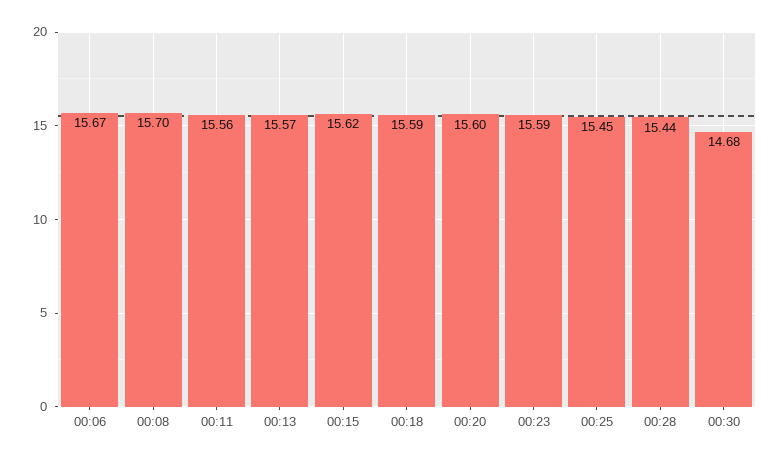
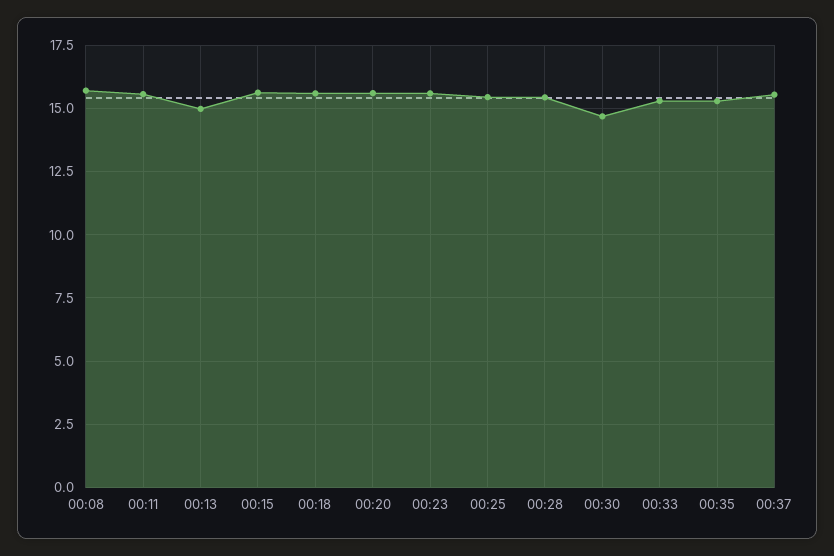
00:06: 15.67 -> none
00:13: 15.57 -> 15
00:33: none -> 15.25
00:35: none -> 15.25
00:37: none -> 15.5

